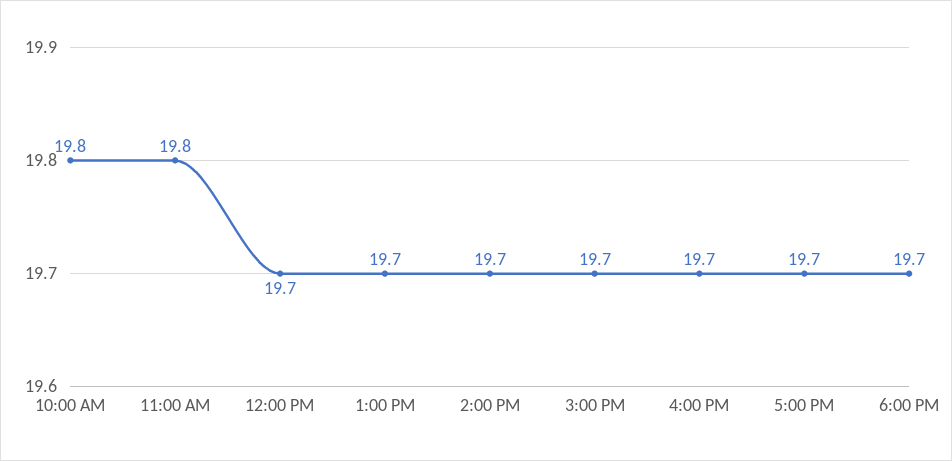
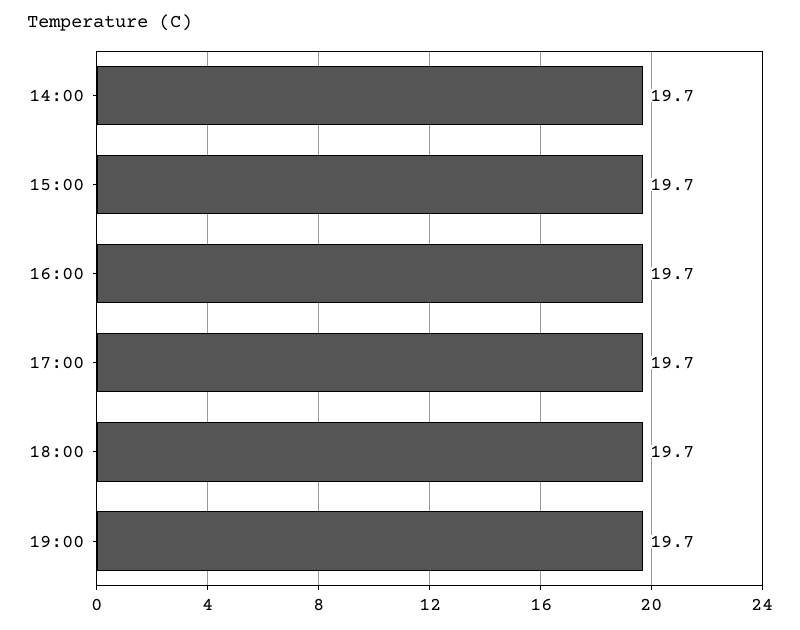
10:00 AM: 19.8 -> none
11:00 AM: 19.8 -> none
12:00 PM: 19.7 -> none
1:00 PM: 19.7 -> none
19:00: none -> 19.7

